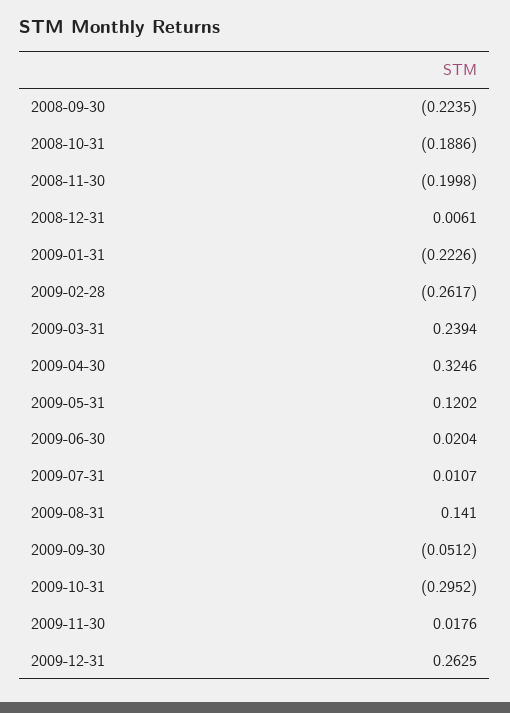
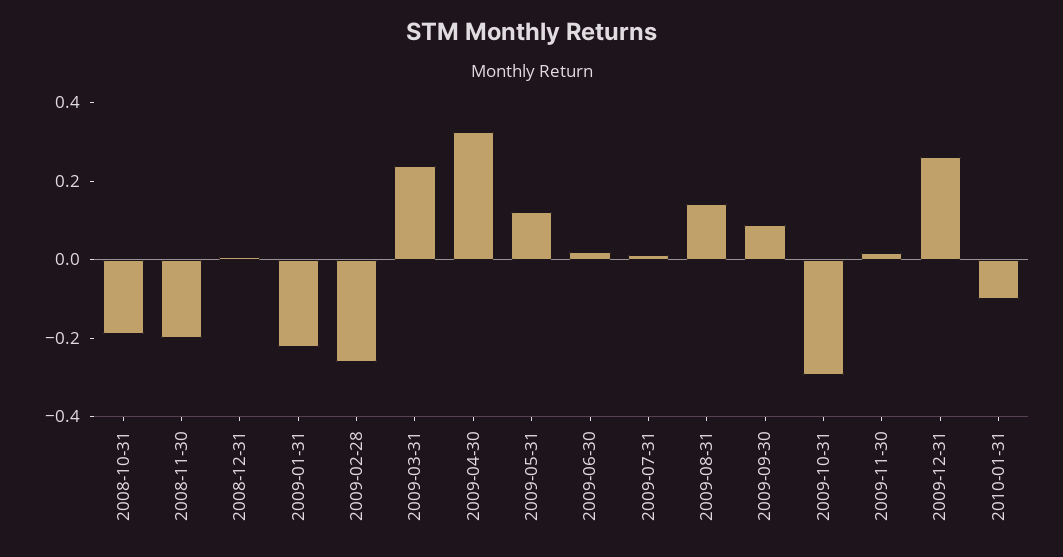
2008-09-30: -0.2235 -> none
2009-09-30: -0.0512 -> 0.1
2010-01-31: none -> -0.1

